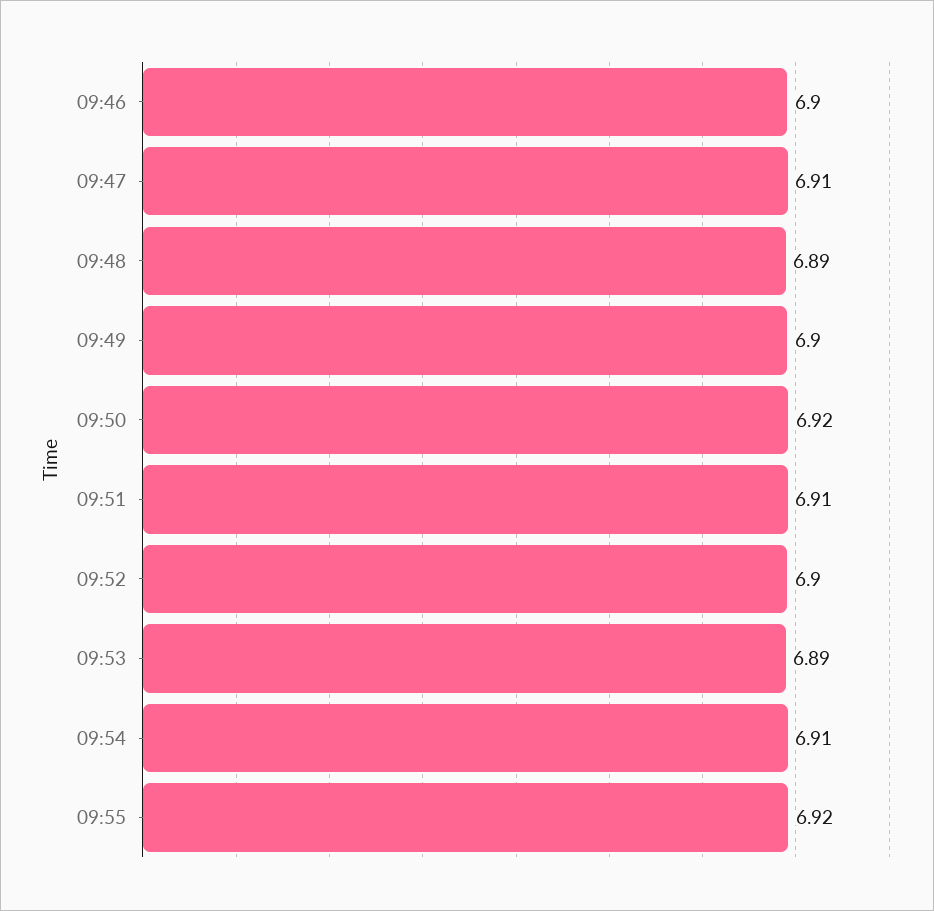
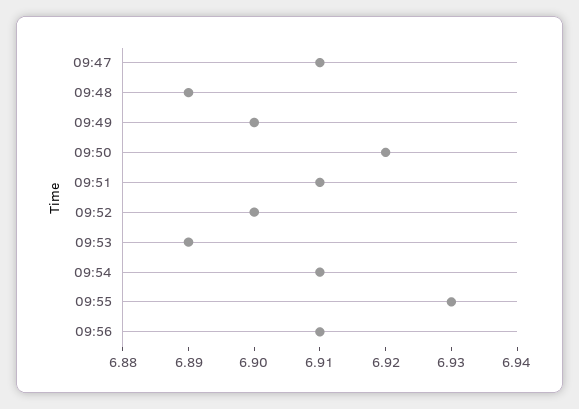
09:46: 6.9 -> none
09:55: 6.92 -> 6.93
09:56: none -> 6.91

